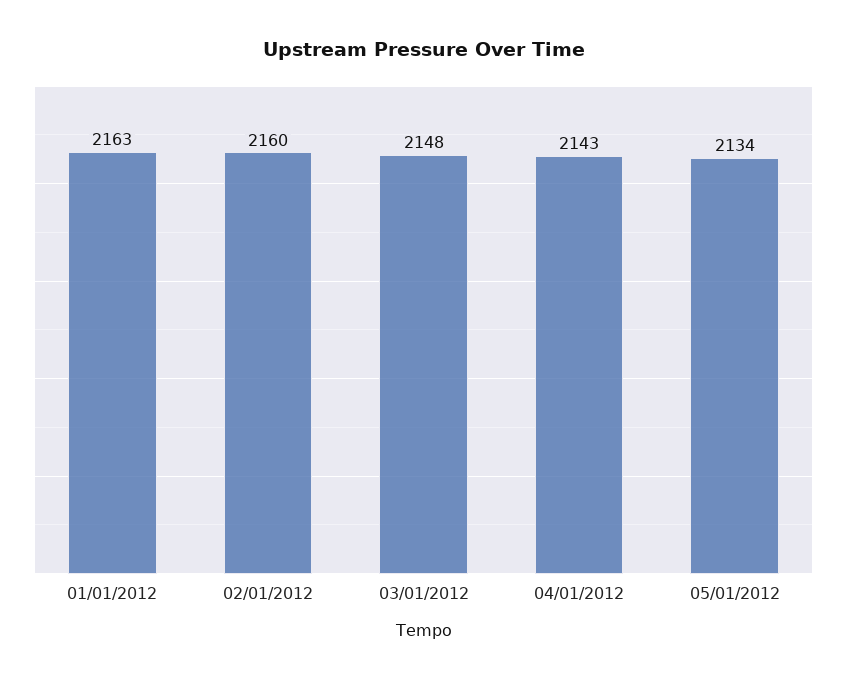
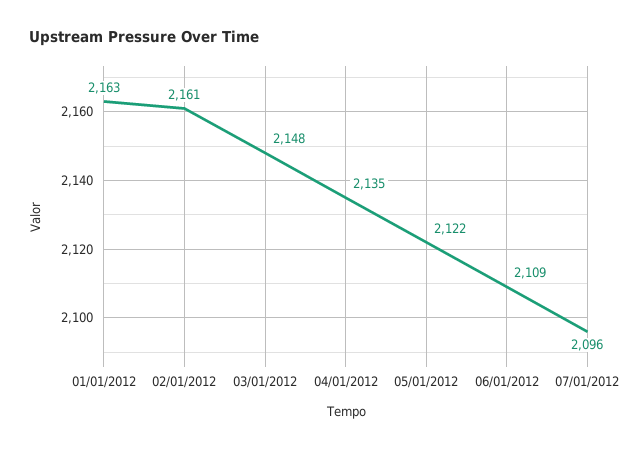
02/01/2012: 2160 -> 2161
04/01/2012: 2143 -> 2135
05/01/2012: 2134 -> 2122
06/01/2012: none -> 2109
07/01/2012: none -> 2096

